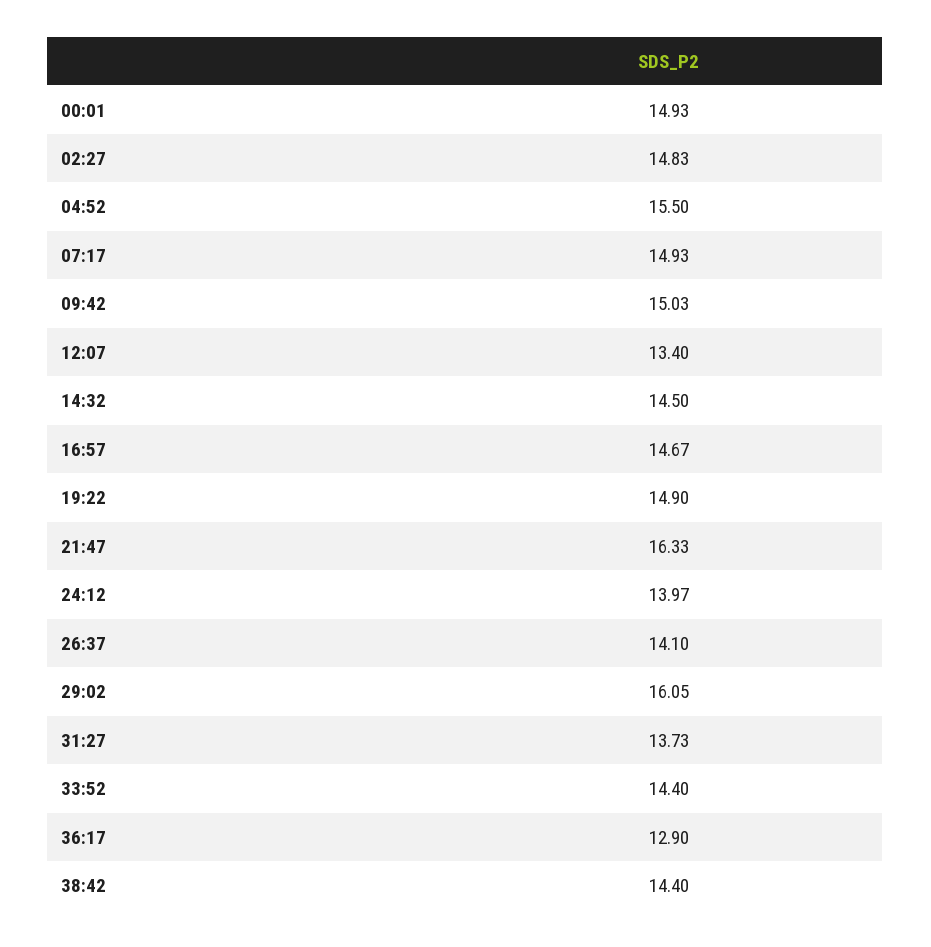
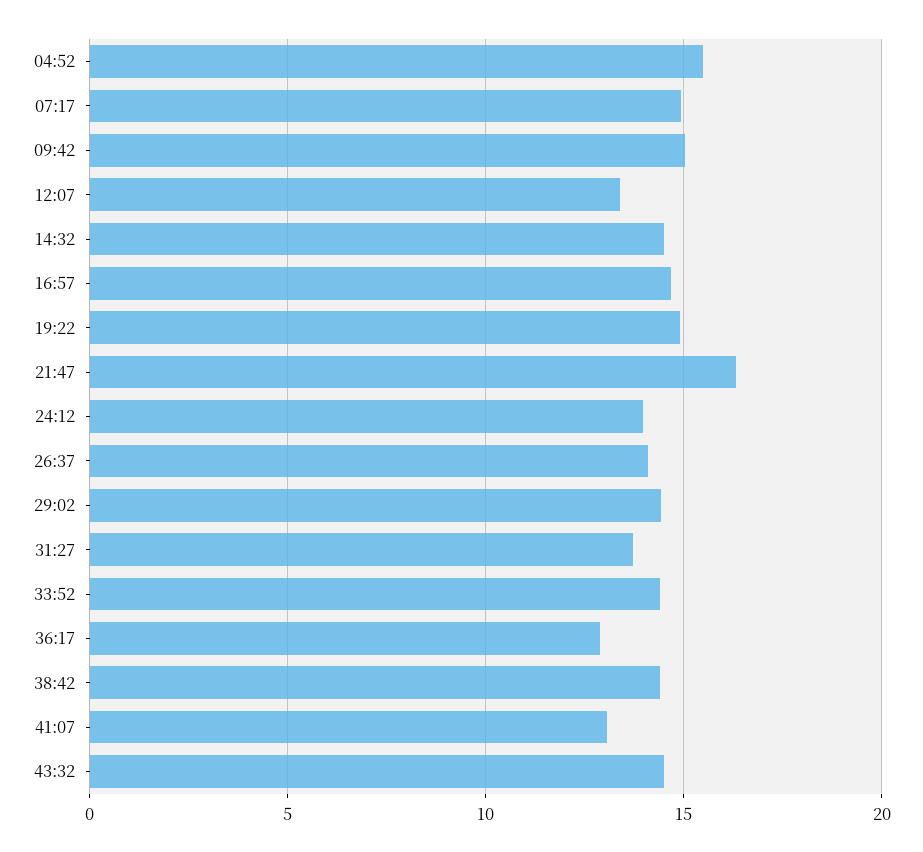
00:01: 14.93 -> none
02:27: 14.83 -> none
29:02: 16.05 -> 14.5
41:07: none -> 13
43:32: none -> 14.5

